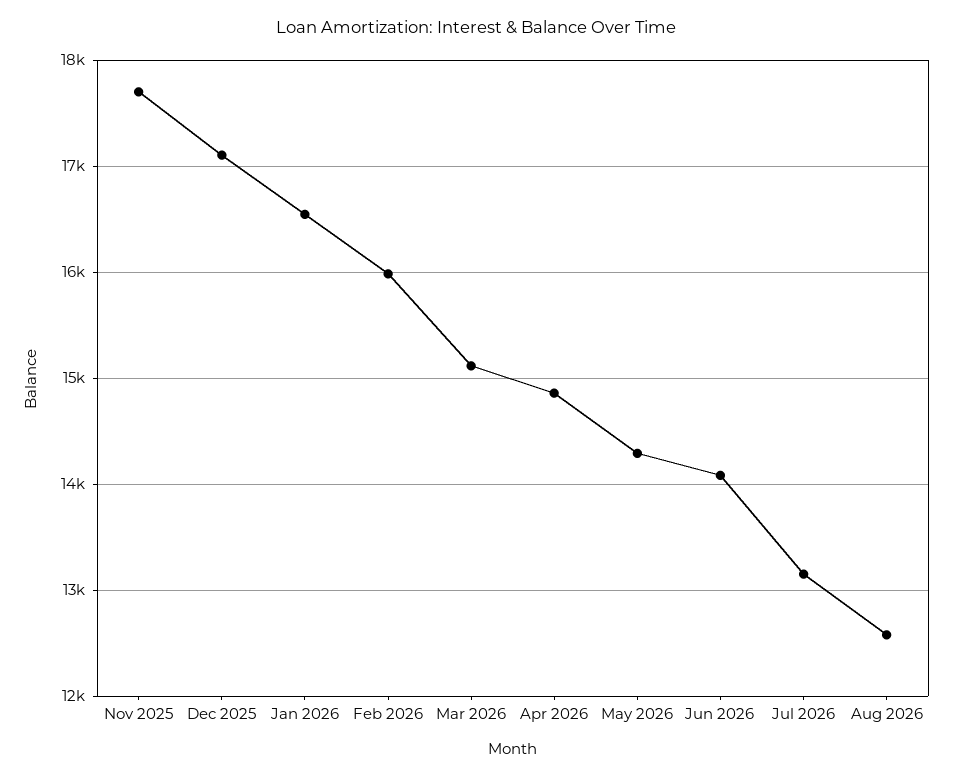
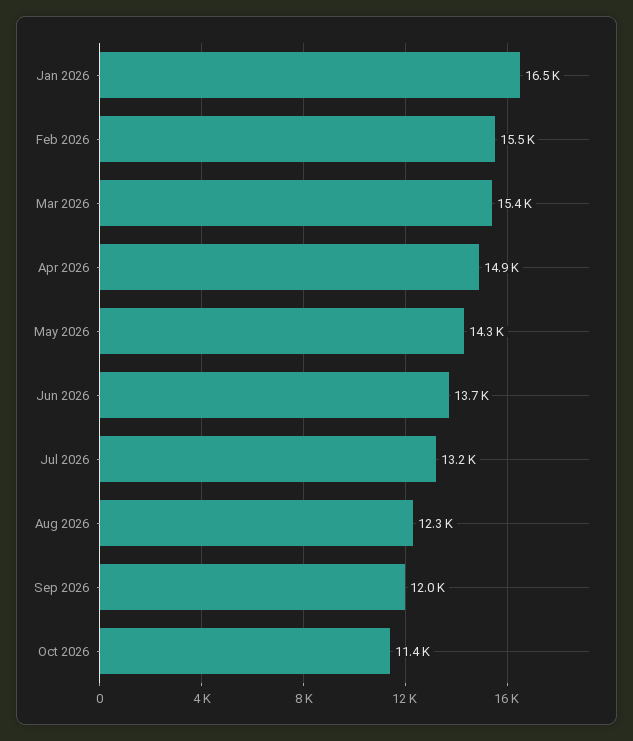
Nov 2025: 17700 -> none
Dec 2025: 17100 -> none
Feb 2026: 16000 -> 15500
Mar 2026: 15100 -> 15400
Jun 2026: 14100 -> 13700
Aug 2026: 12600 -> 12300
Sep 2026: none -> 12000
Oct 2026: none -> 11400

